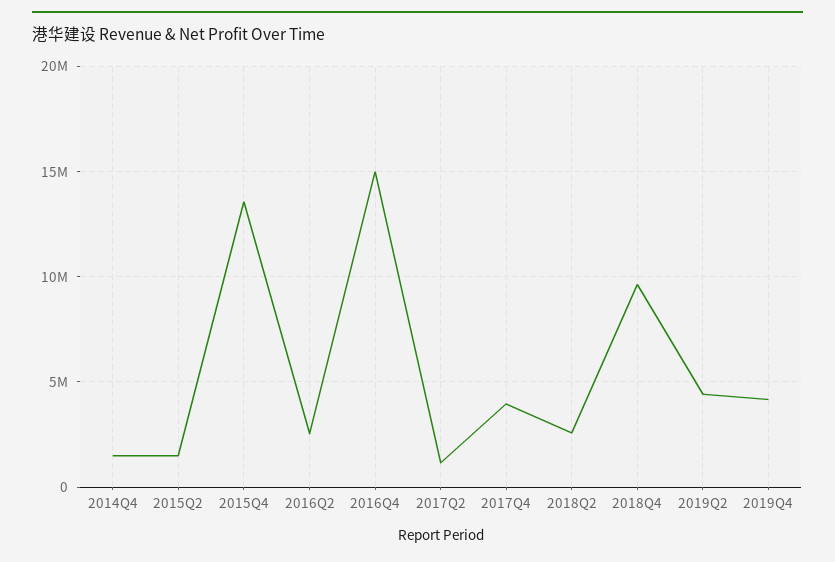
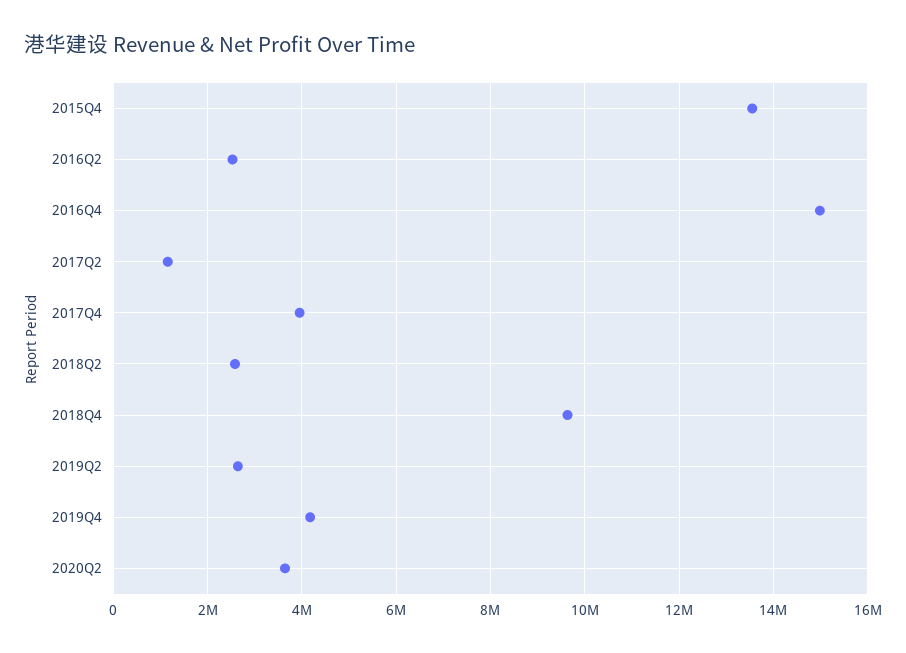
2014Q4: 1500000 -> none
2015Q2: 1500000 -> none
2019Q2: 4500000 -> 2600000
2020Q2: none -> 3600000

